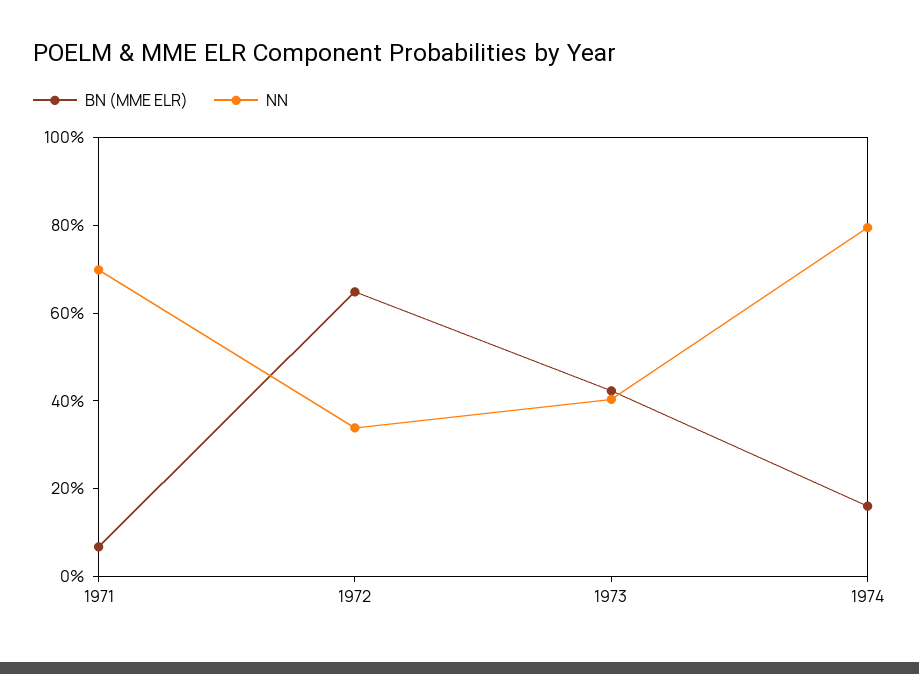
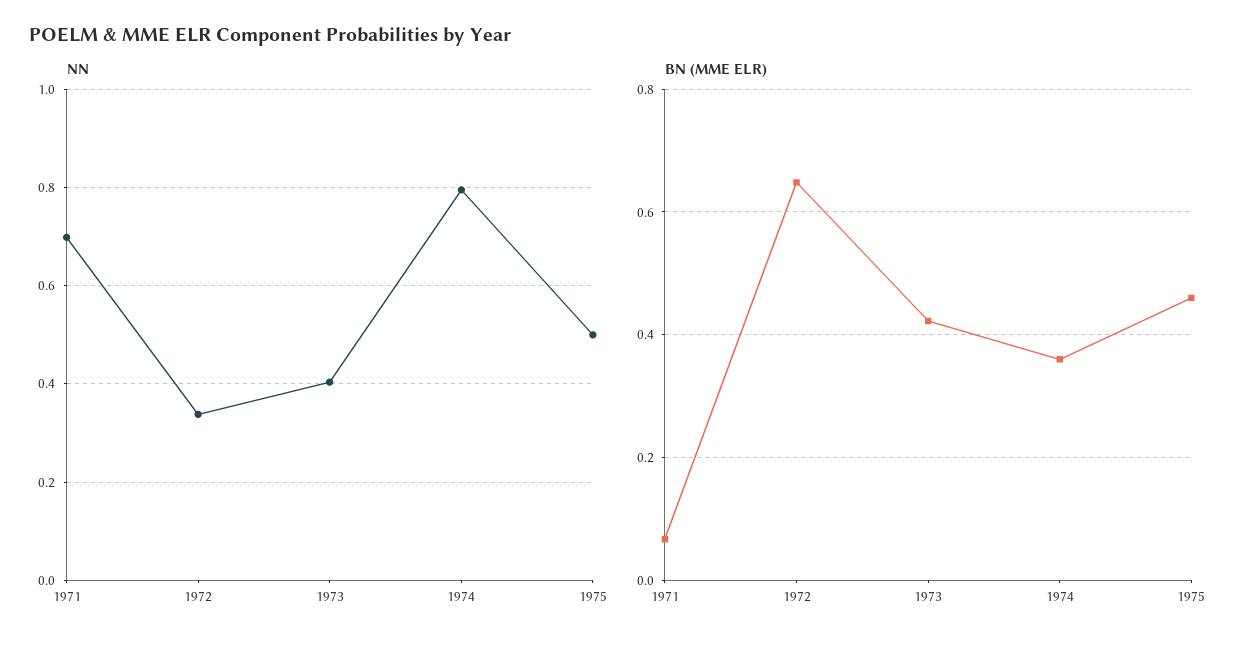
BN (MME ELR), 1974: 0.15 -> 0.36
NN, 1975: none -> 0.5
BN (MME ELR), 1975: none -> 0.46

